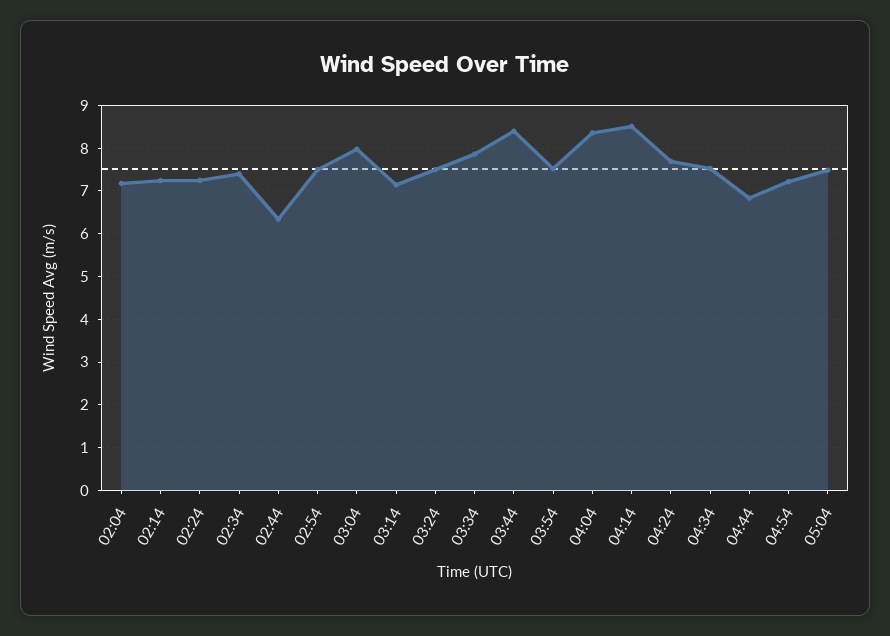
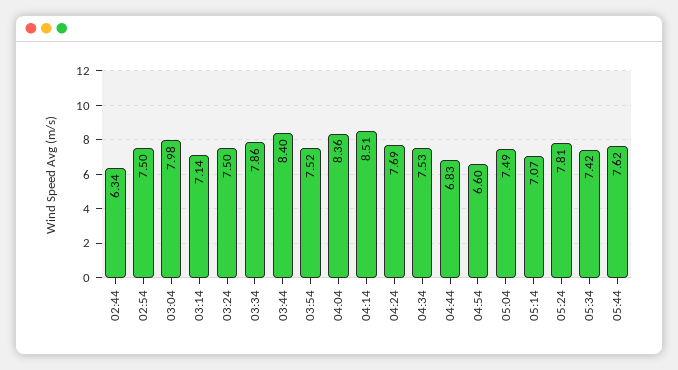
02:04: 7.2 -> none
02:14: 7.2 -> none
02:24: 7.2 -> none
02:34: 7.4 -> none
04:54: 7.2 -> 6.6
05:14: none -> 7.07
05:24: none -> 7.81
05:34: none -> 7.42
05:44: none -> 7.62

